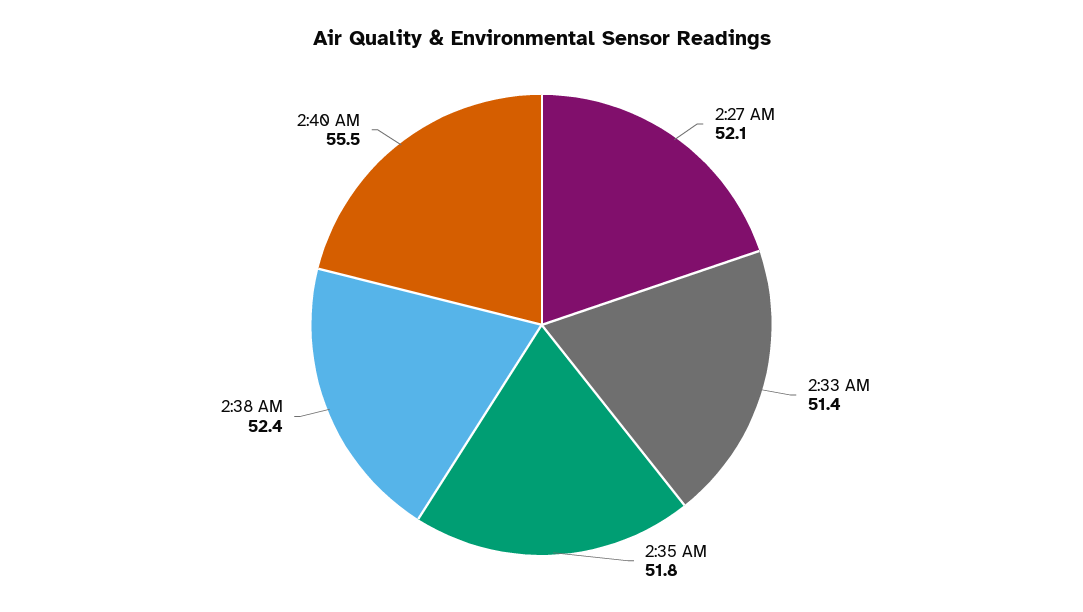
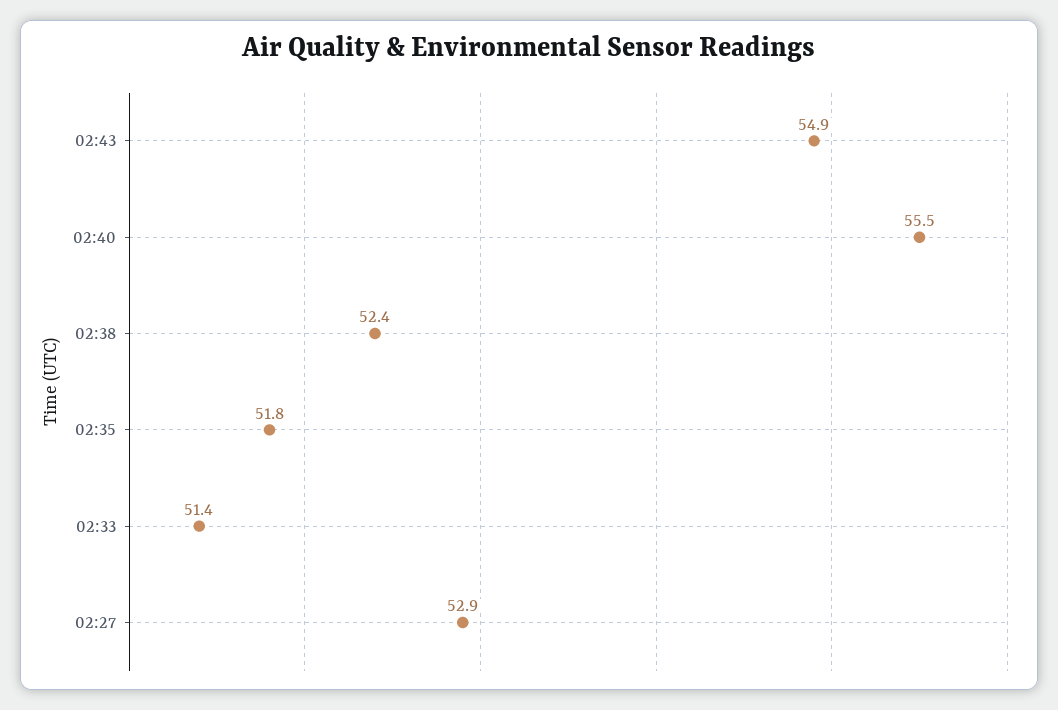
2:27 AM: 52.1 -> 52.9
02:43: none -> 54.9

